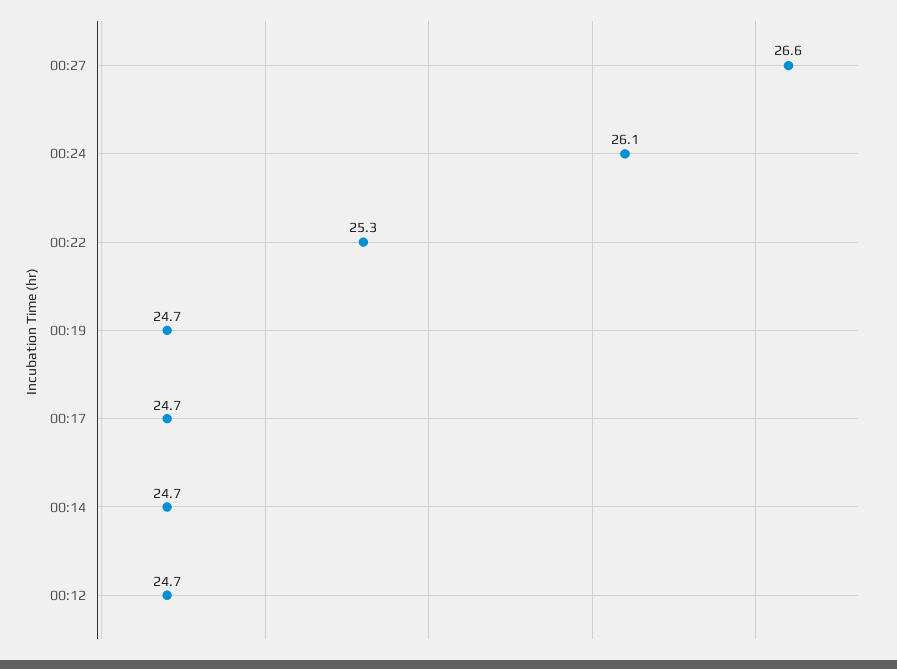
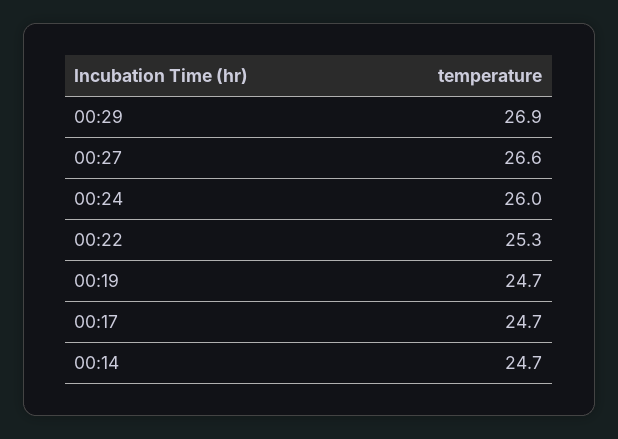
00:24: 26.1 -> 26
00:12: 24.7 -> none
00:29: none -> 26.9

